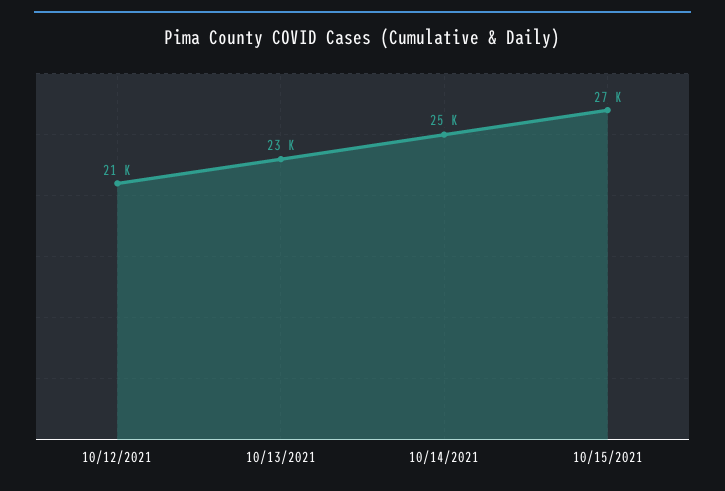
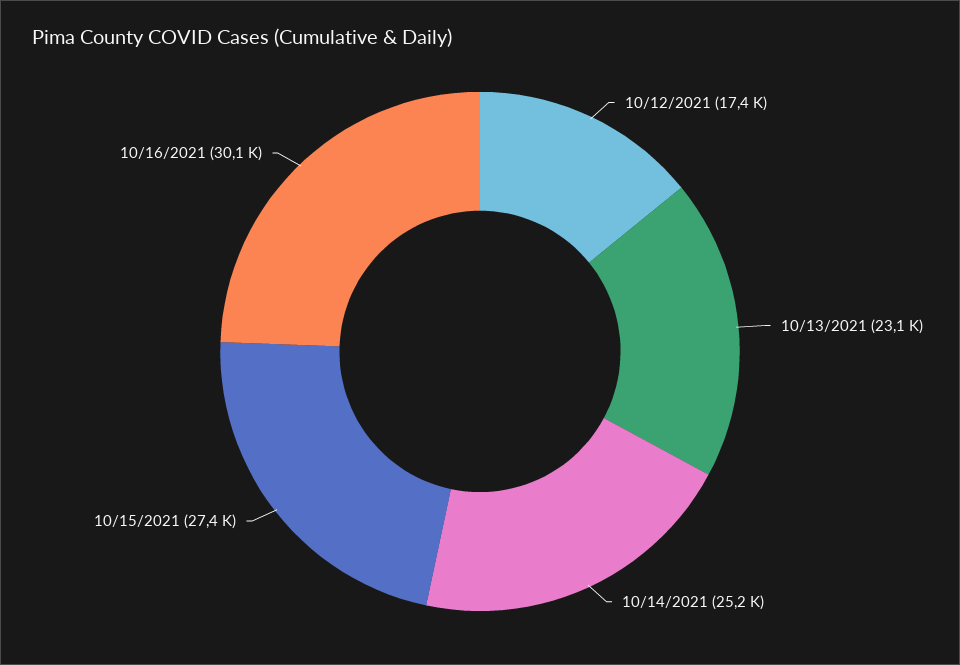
10/12/2021: 21000 -> 17400
10/16/2021: none -> 30100

